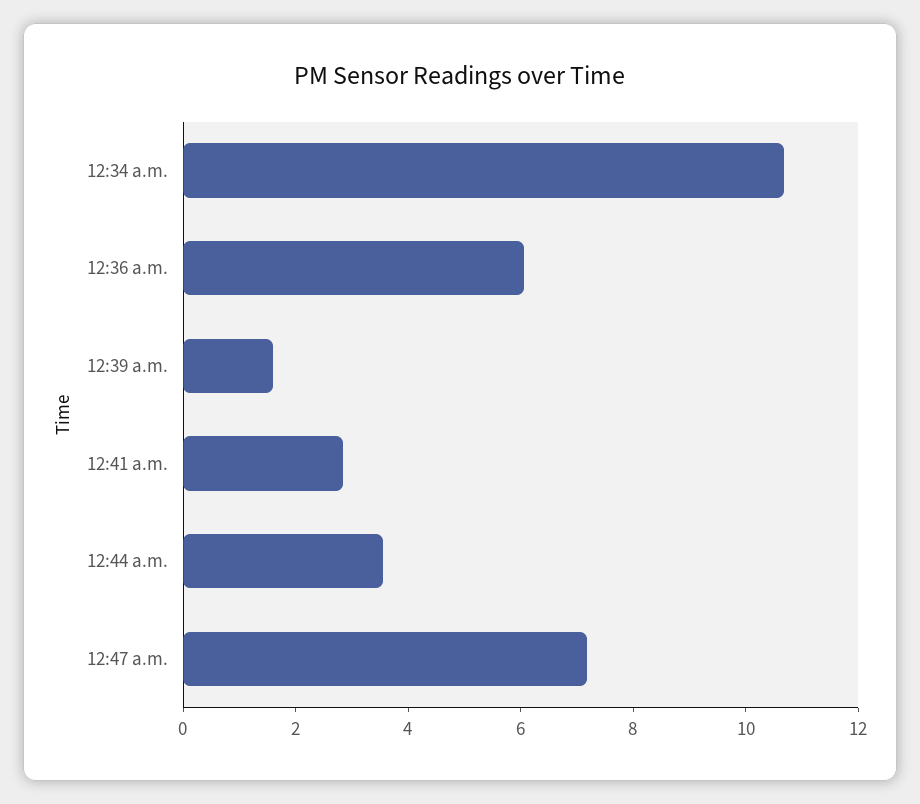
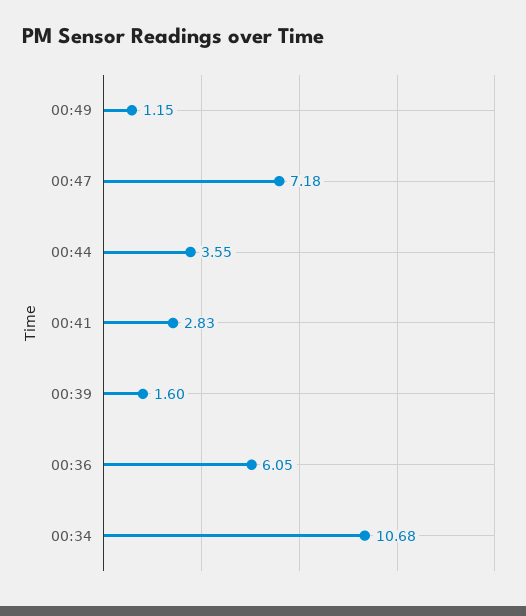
00:49: none -> 1.15

